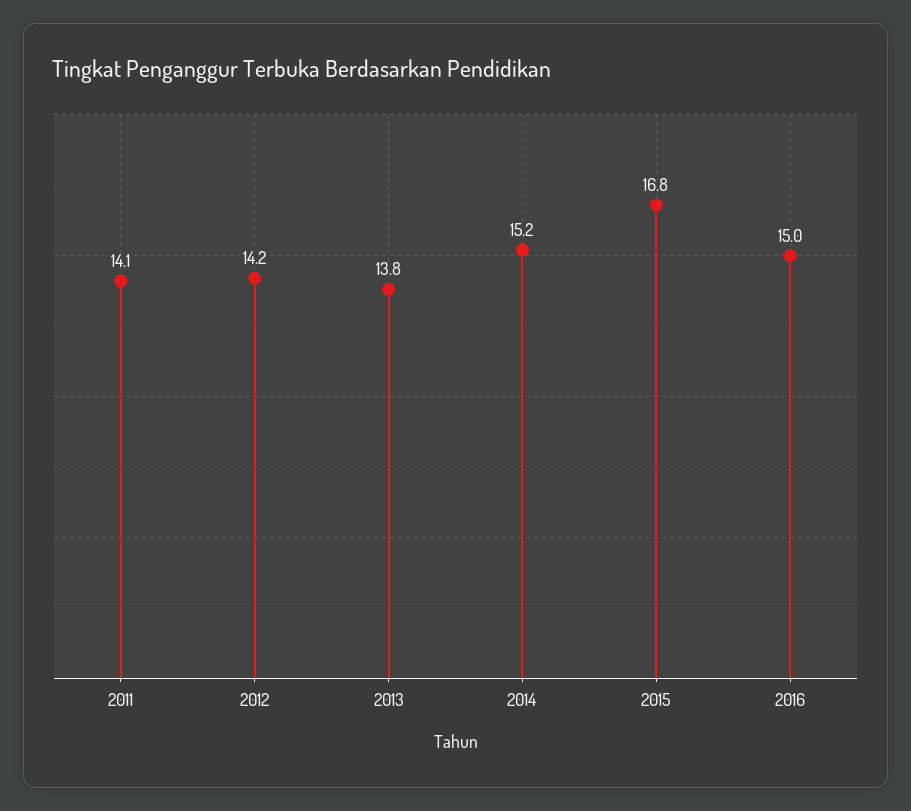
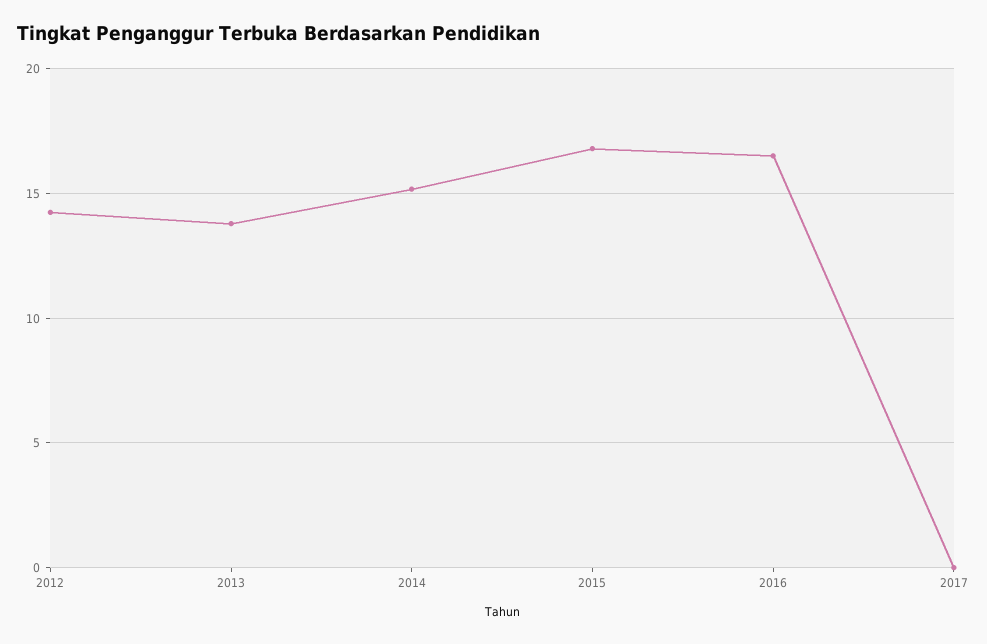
2011: 14.1 -> none
2016: 15 -> 16.5
2017: none -> 0

